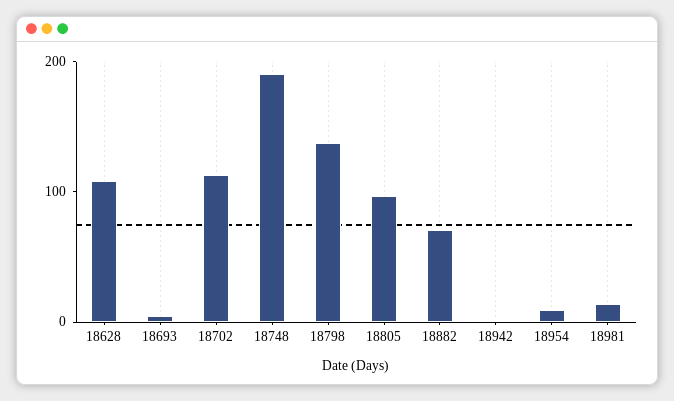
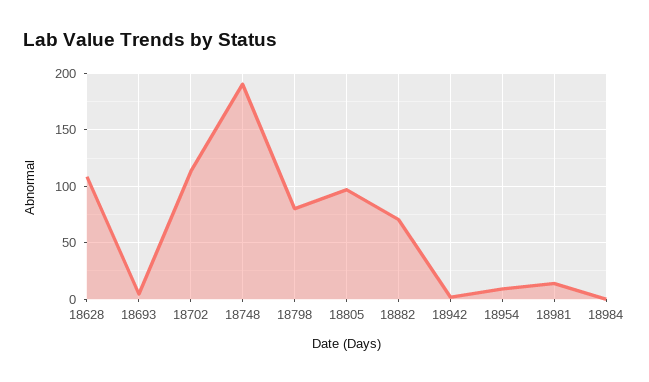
18798: 140 -> 80
18984: none -> 0

